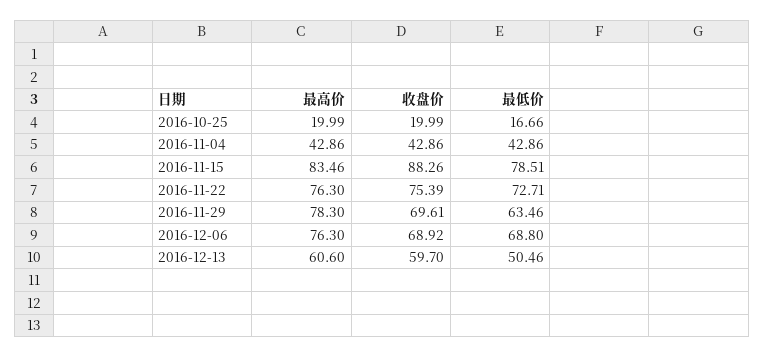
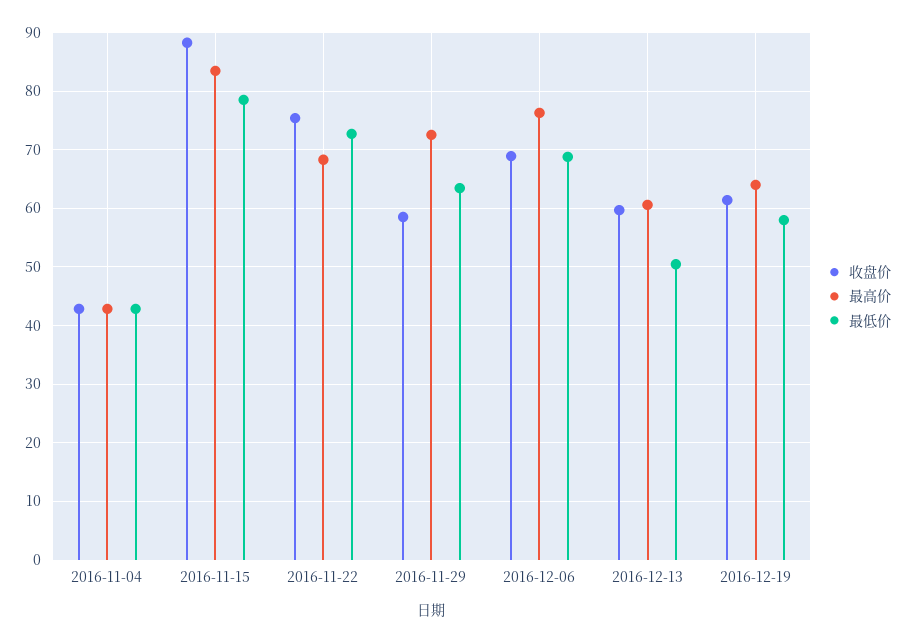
最高价, 2016-10-25: 19.99 -> none
收盘价, 2016-10-25: 19.99 -> none
最低价, 2016-10-25: 16.66 -> none
最高价, 2016-11-22: 76.3 -> 68
最高价, 2016-11-29: 78.3 -> 72
收盘价, 2016-11-29: 69.61 -> 58
收盘价, 2016-12-19: none -> 62
最高价, 2016-12-19: none -> 64
最低价, 2016-12-19: none -> 58

